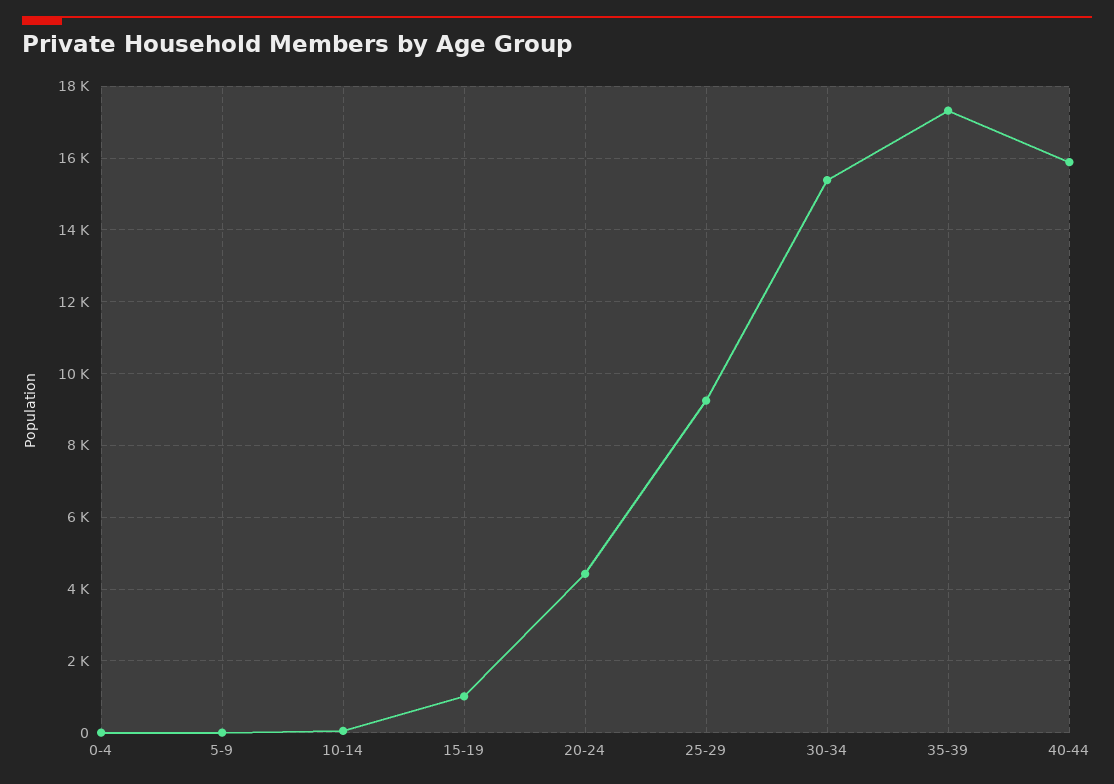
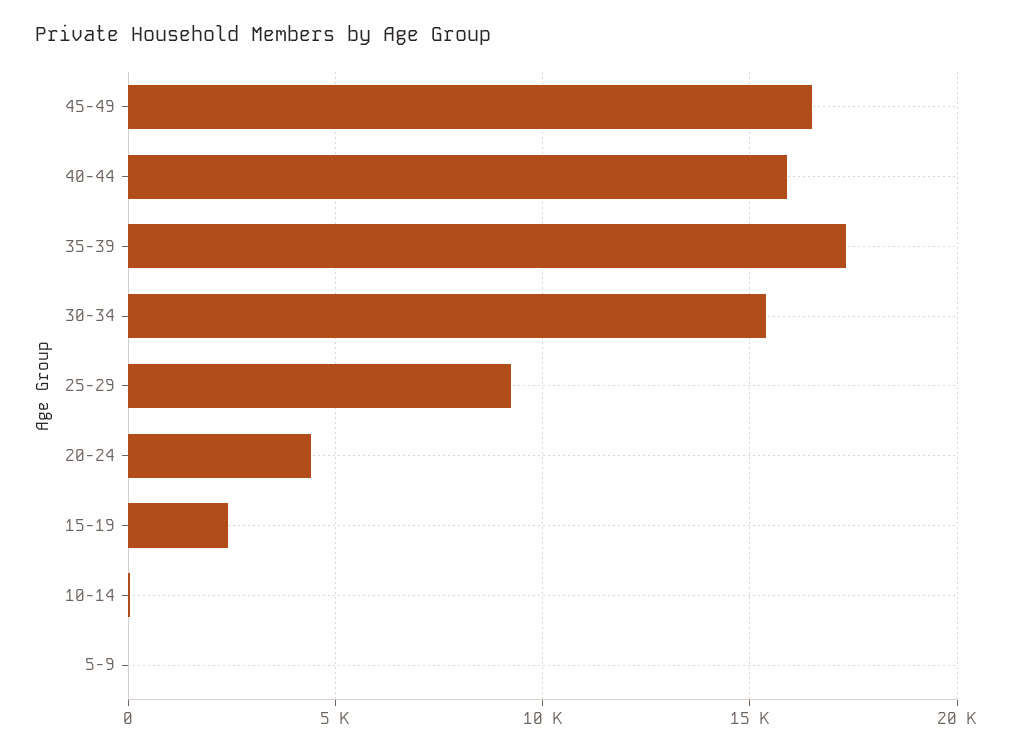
0-4: 0 -> none
15-19: 1000 -> 2500
45-49: none -> 16500

